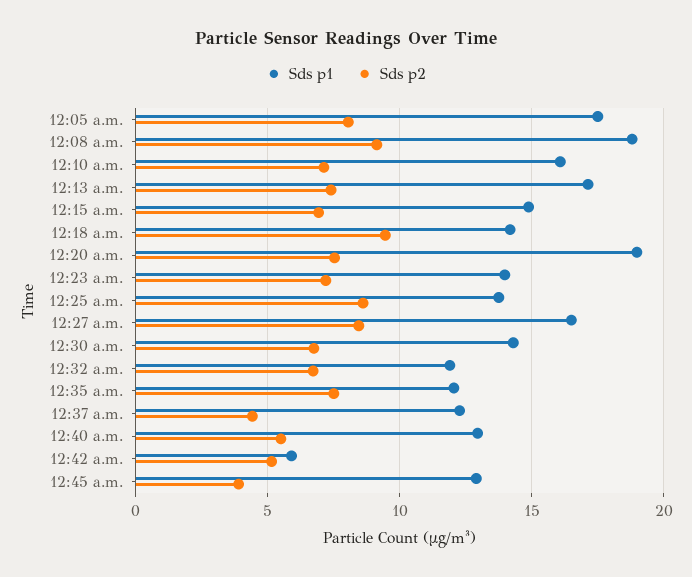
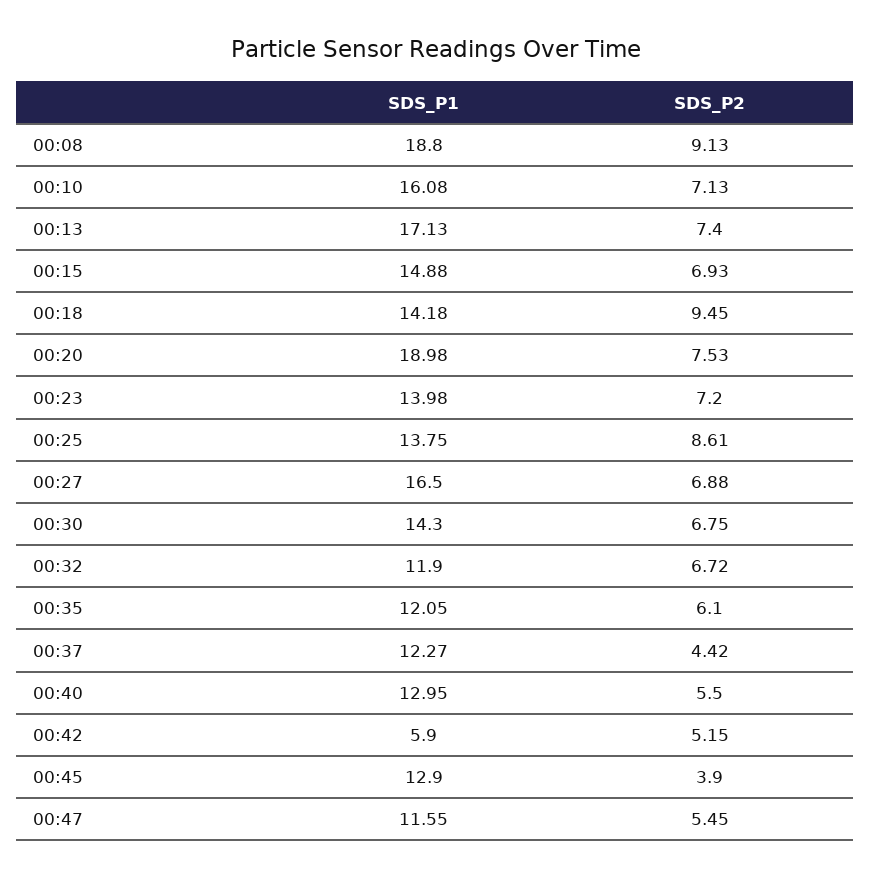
Sds p1, 12:05 a.m.: 17.5 -> none
Sds p2, 12:05 a.m.: 8 -> none
Sds p2, 12:27 a.m.: 8.5 -> 6.88
Sds p2, 12:35 a.m.: 7.5 -> 6.1
Sds p1, 00:47: none -> 11.55
Sds p2, 00:47: none -> 5.45

